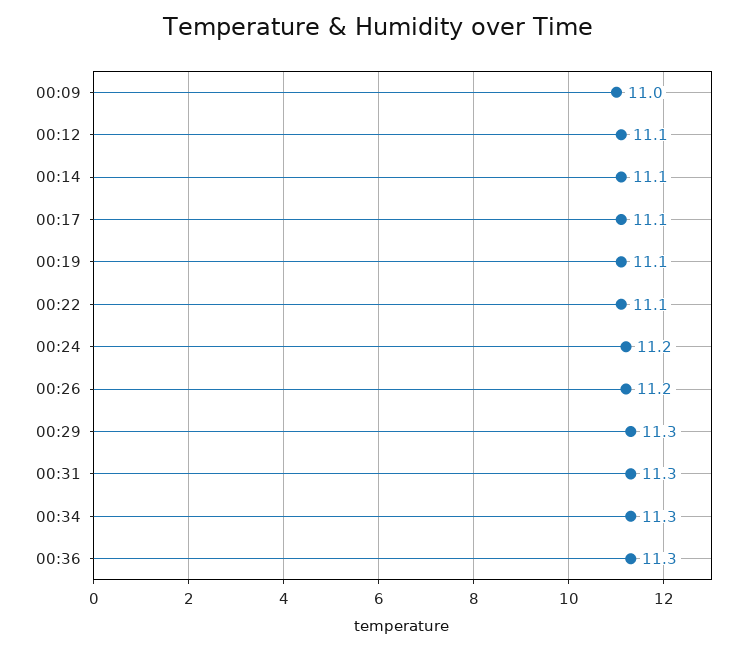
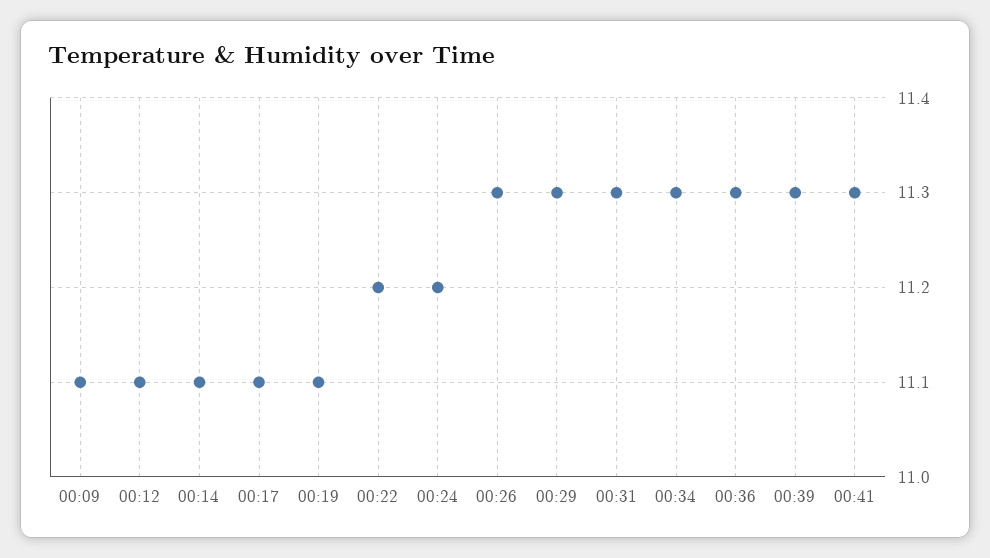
00:09: 11 -> 11.1
00:22: 11.1 -> 11.2
00:26: 11.2 -> 11.3
00:39: none -> 11.3
00:41: none -> 11.3

